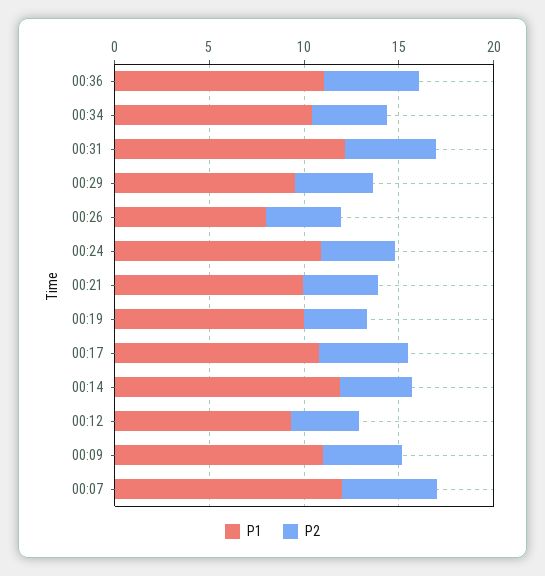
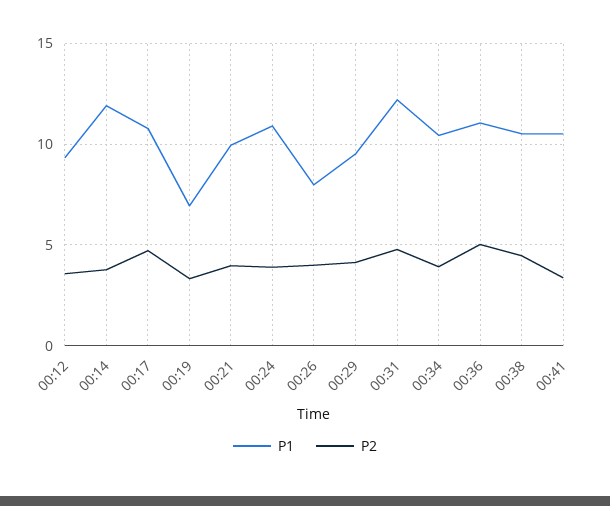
P1, 00:19: 10 -> 7
P1, 00:09: 11 -> none
P2, 00:09: 4 -> none
P1, 00:07: 12 -> none
P2, 00:07: 5 -> none
P1, 00:38: none -> 10.5
P2, 00:38: none -> 4.5
P1, 00:41: none -> 10.5
P2, 00:41: none -> 3.5

